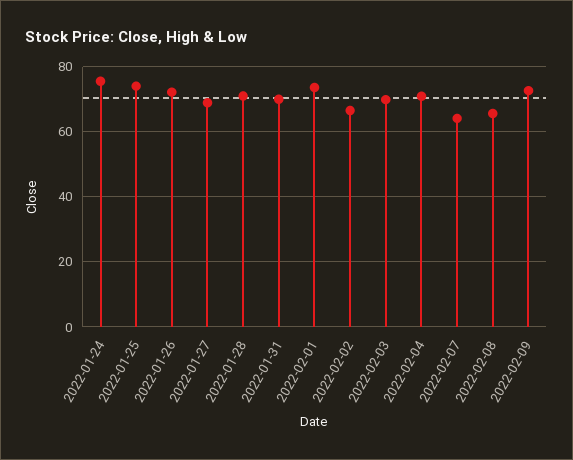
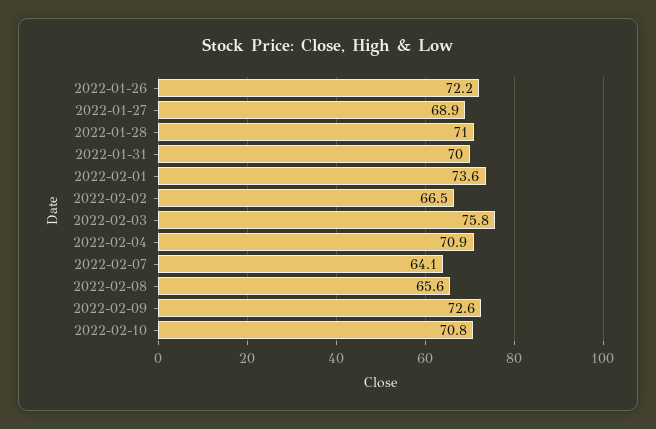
2022-01-24: 76 -> none
2022-01-25: 74 -> none
2022-02-03: 70 -> 75.8
2022-02-10: none -> 70.8

